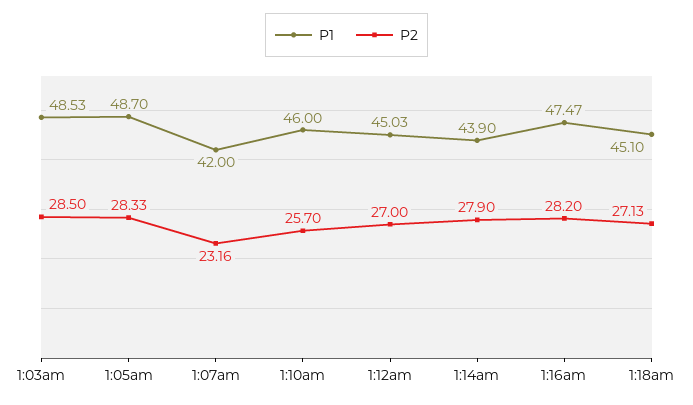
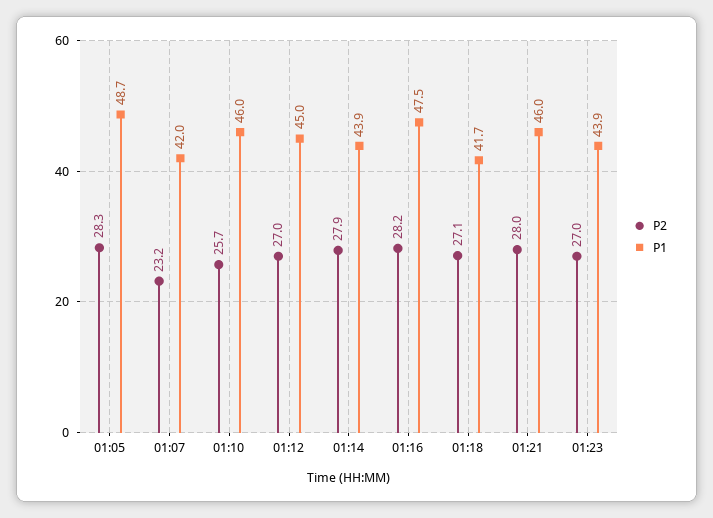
P1, 1:03am: 48.53 -> none
P2, 1:03am: 28.5 -> none
P1, 1:18am: 45.1 -> 41.7
P2, 01:21: none -> 28
P1, 01:21: none -> 46
P2, 01:23: none -> 27
P1, 01:23: none -> 43.9

